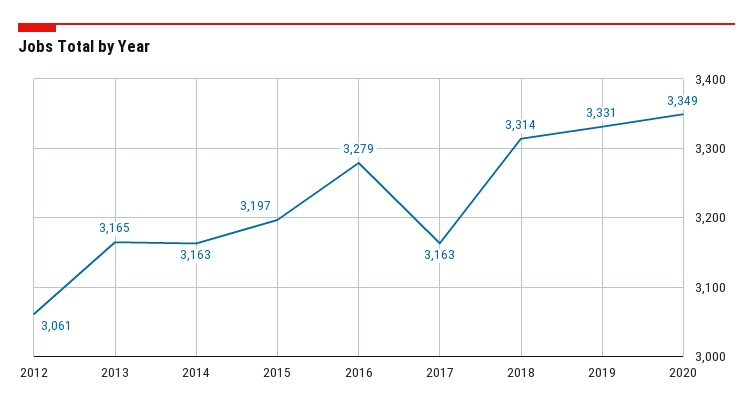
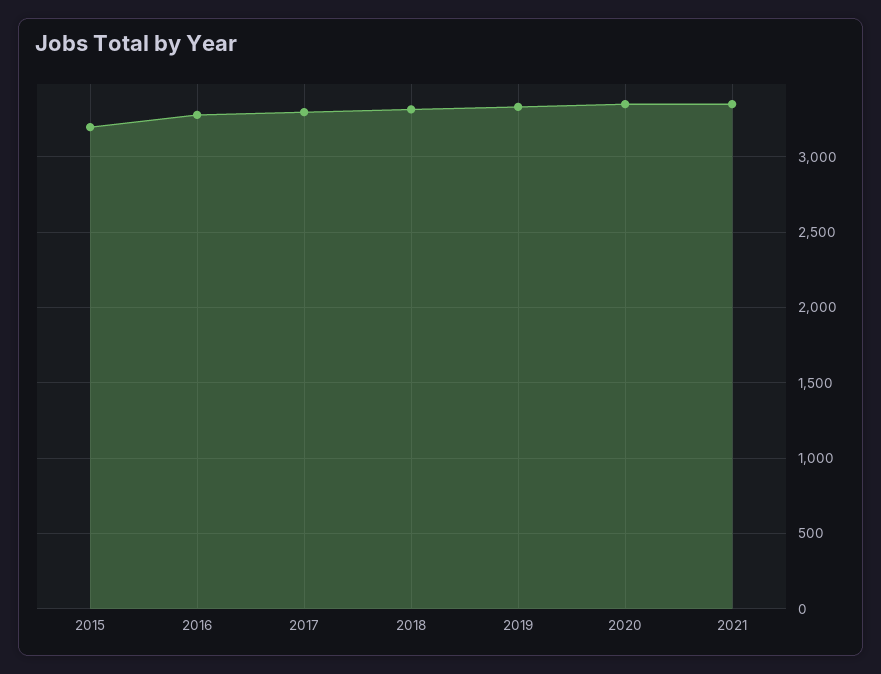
2012: 3061 -> none
2013: 3165 -> none
2014: 3163 -> none
2017: 3163 -> 3300
2021: none -> 3350

